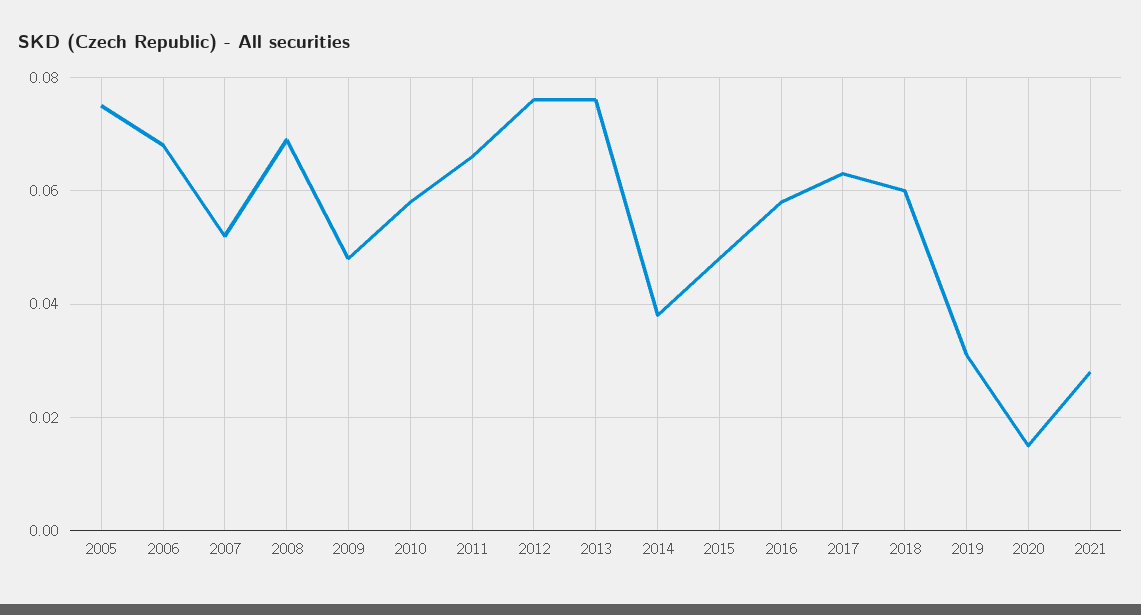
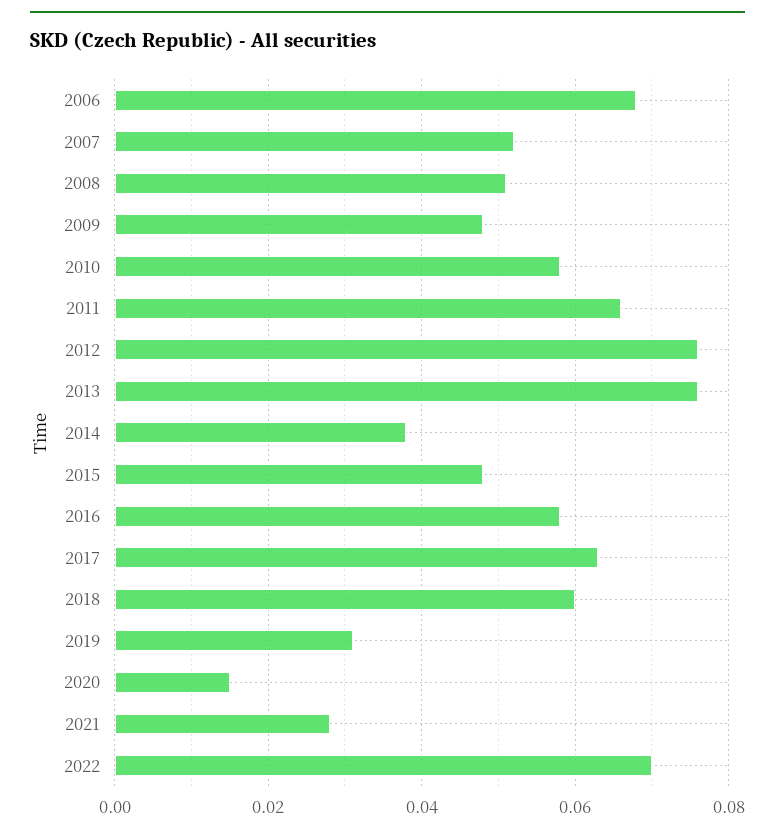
2005: 0.075 -> none
2008: 0.07 -> 0.05
2022: none -> 0.07

